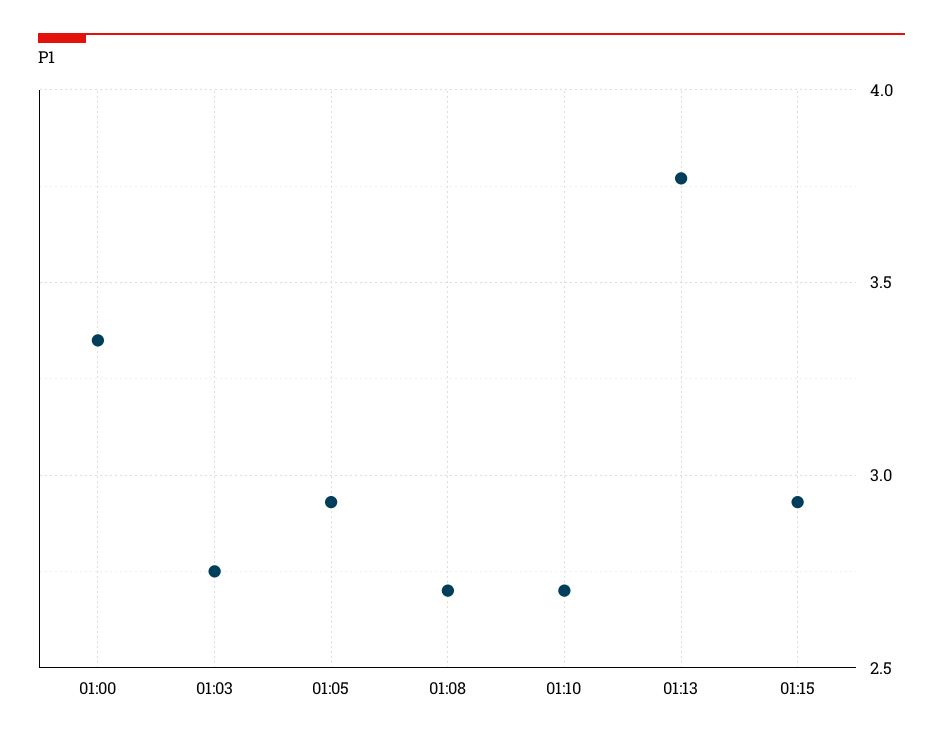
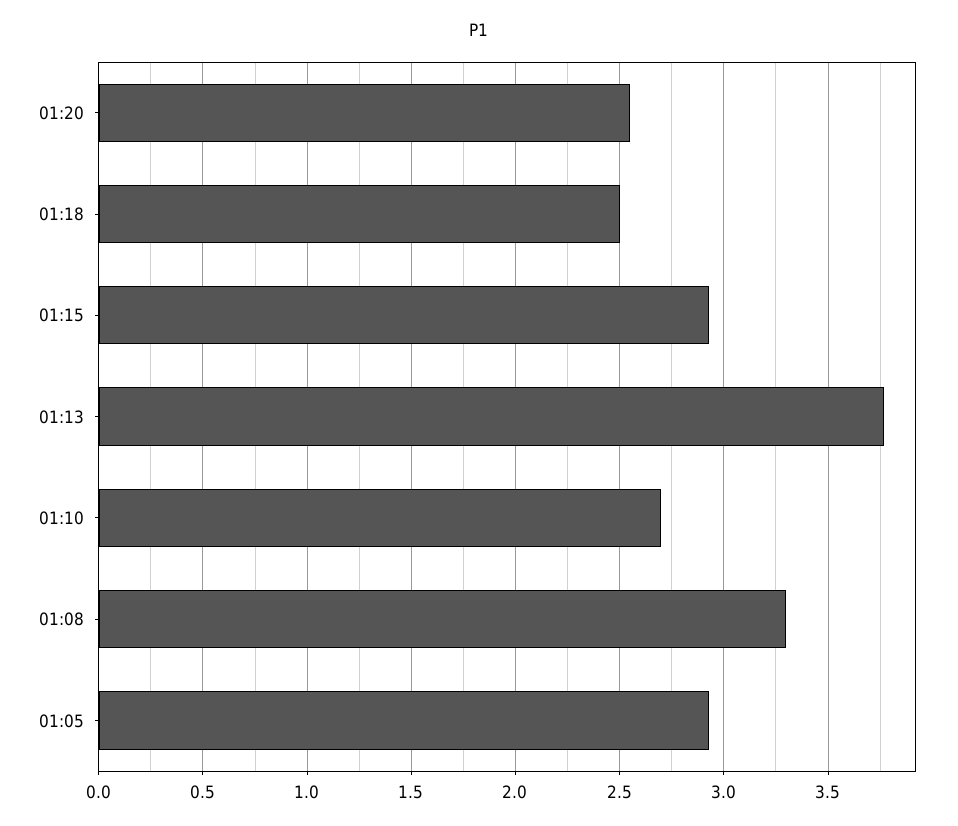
01:00: 3.35 -> none
01:03: 2.75 -> none
01:08: 2.7 -> 3.3
01:20: none -> 2.55
01:18: none -> 2.5

